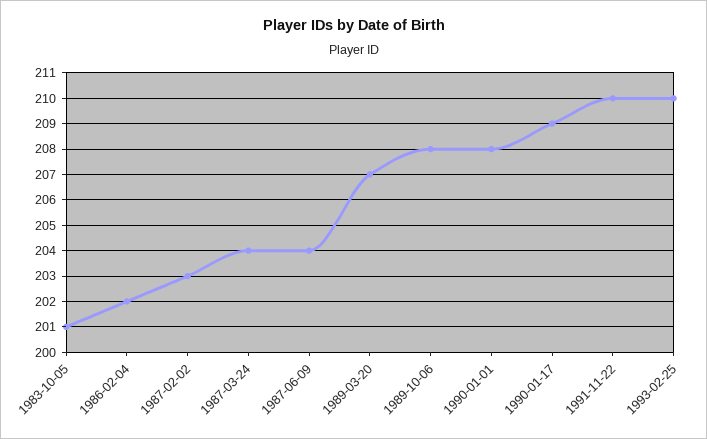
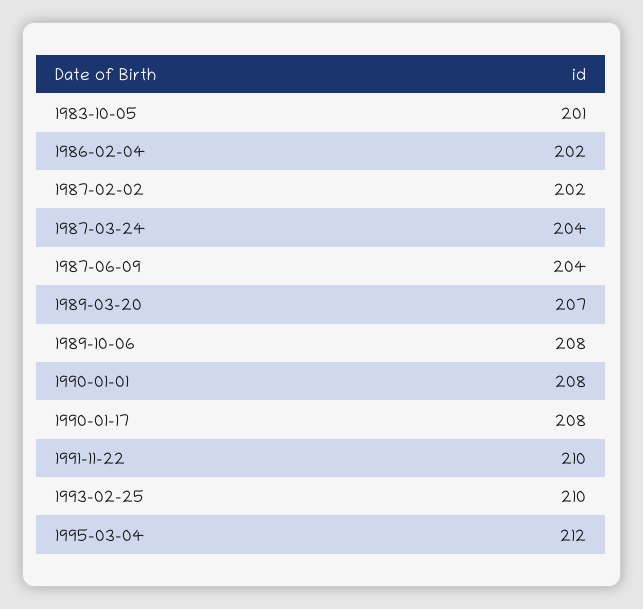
1987-02-02: 203 -> 202
1990-01-17: 209 -> 208
1995-03-04: none -> 212

